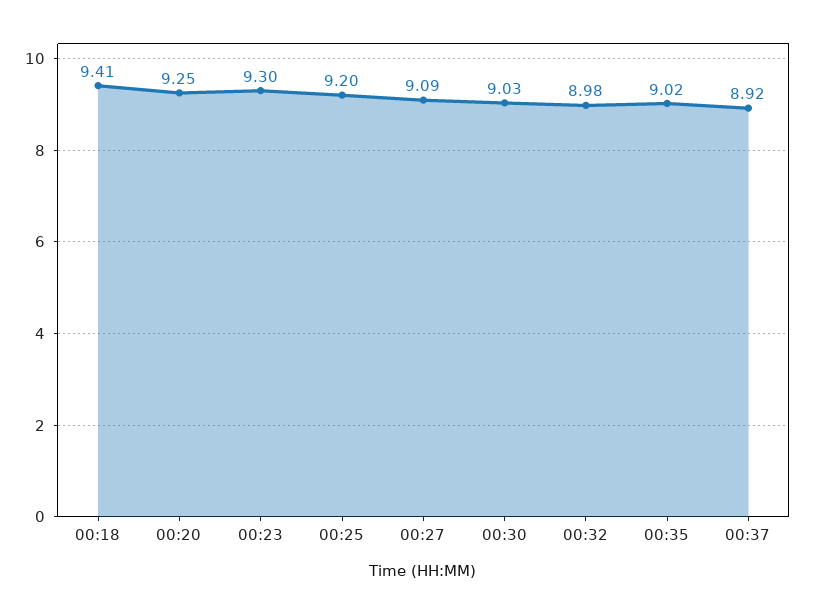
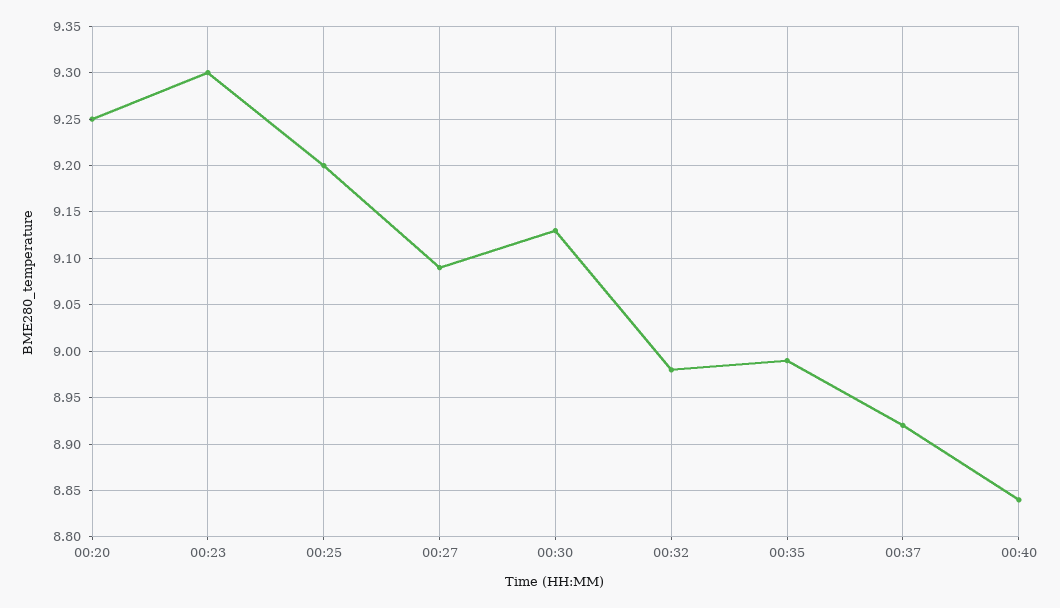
00:18: 9.41 -> none
00:30: 9.03 -> 9.13
00:35: 9.02 -> 8.99
00:40: none -> 8.84

